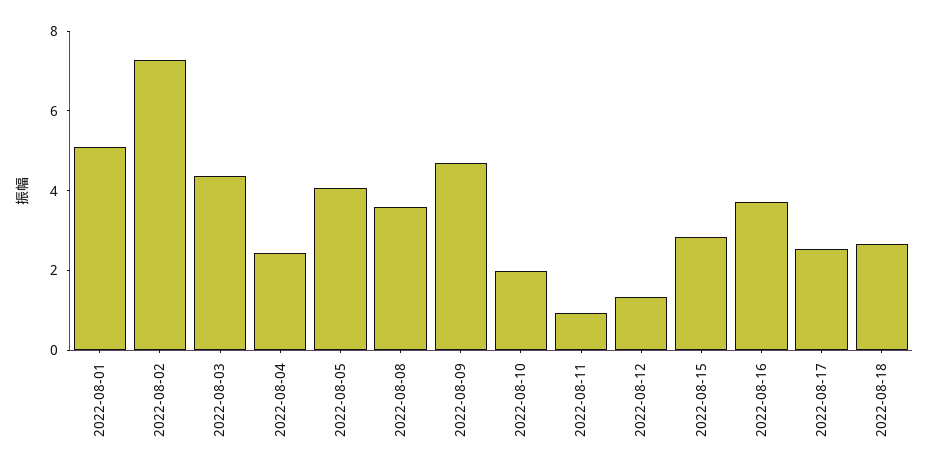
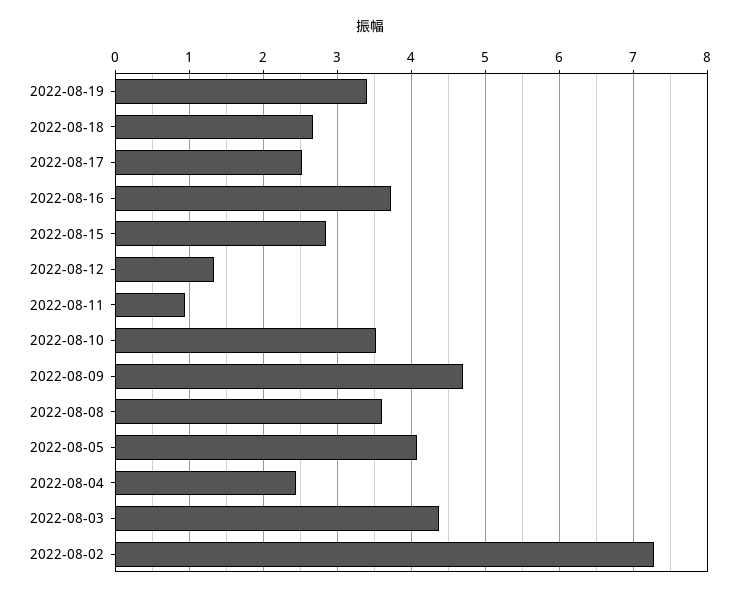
2022-08-01: 5 -> none
2022-08-10: 2 -> 3.5
2022-08-19: none -> 3.4

